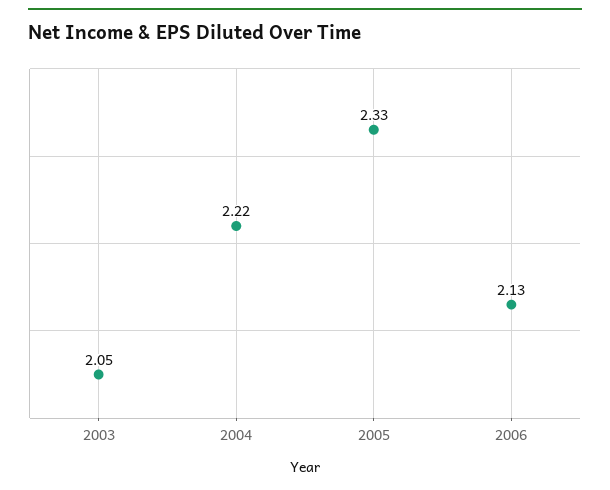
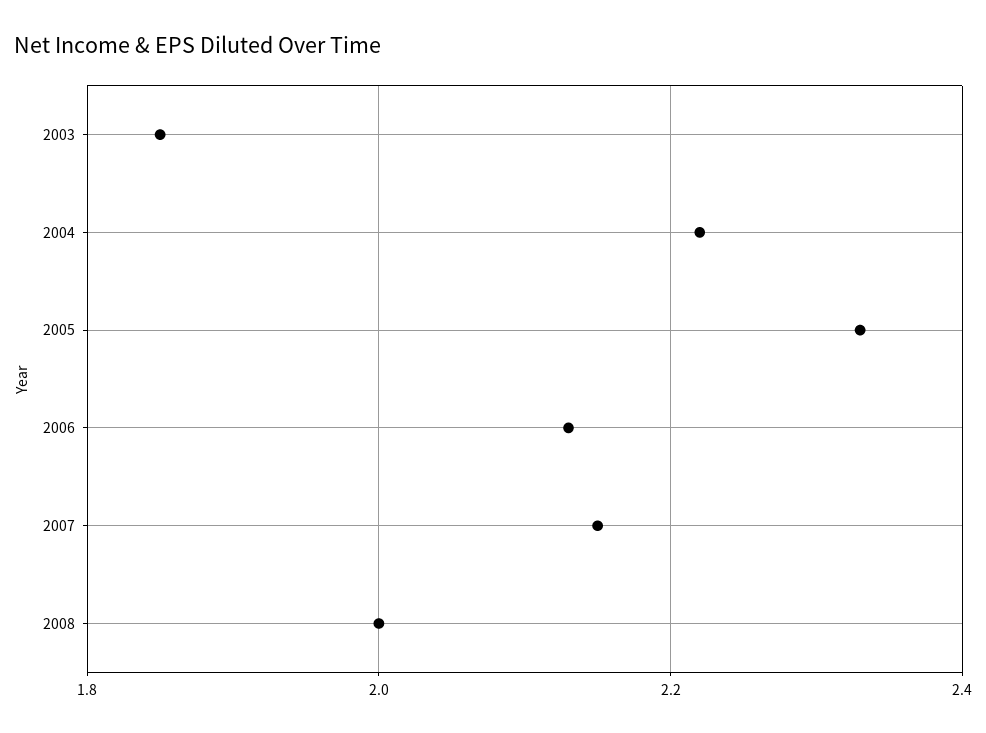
2003: 2.05 -> 1.85
2007: none -> 2.15
2008: none -> 2

